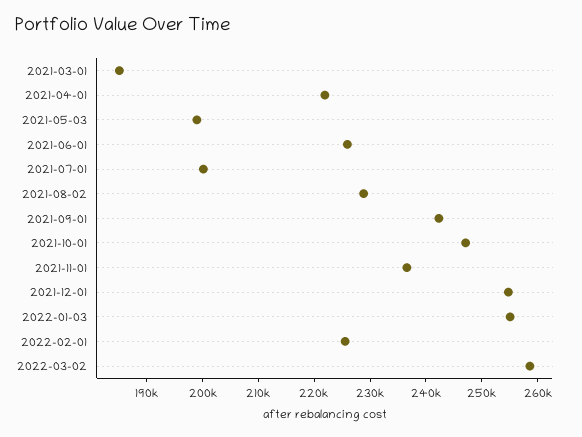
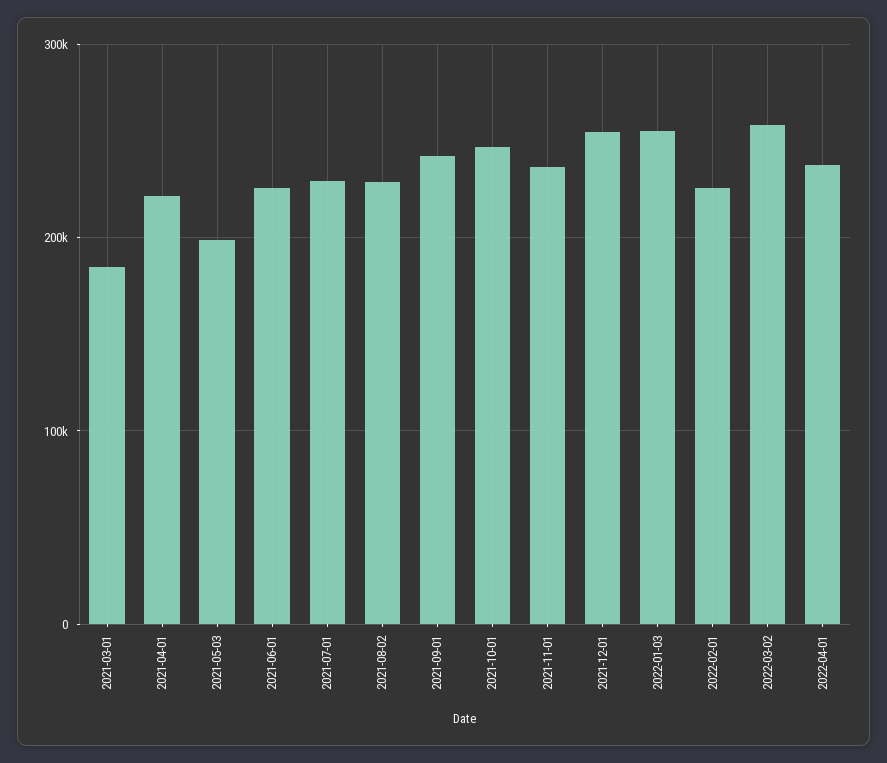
2021-07-01: 200000 -> 230000
2022-04-01: none -> 240000

